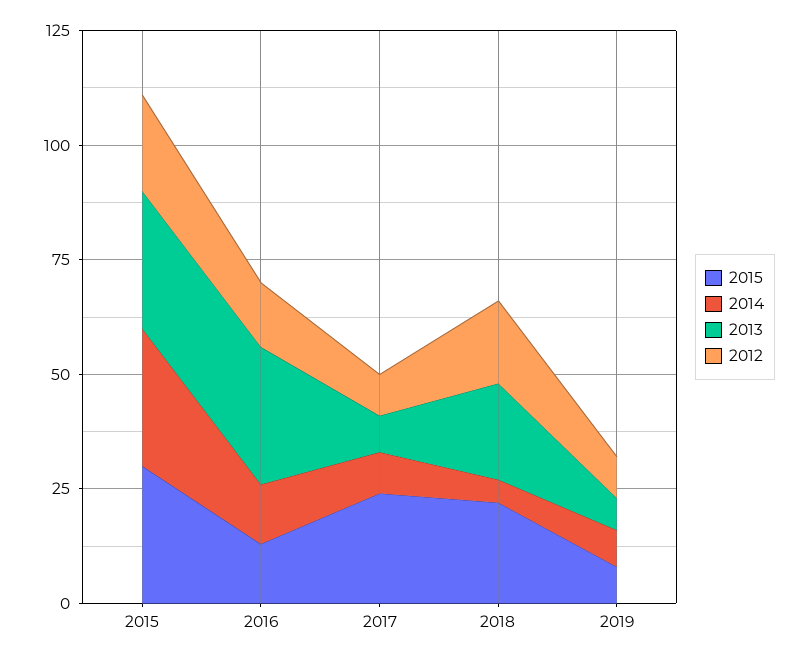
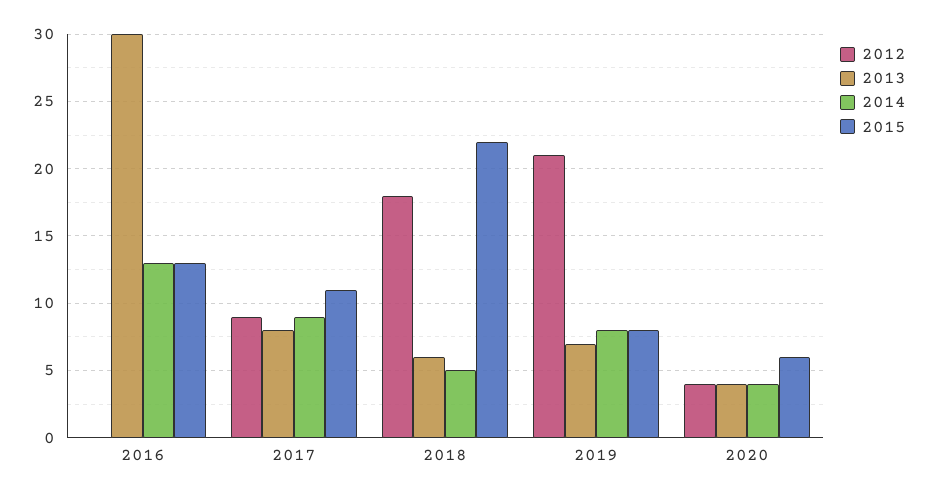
2015, 2015: 30 -> none
2014, 2015: 30 -> none
2013, 2015: 30 -> none
2012, 2015: 20 -> none
2012, 2016: 15 -> 0
2015, 2017: 25 -> 11
2013, 2018: 20 -> 6
2012, 2019: 10 -> 21
2012, 2020: none -> 4
2013, 2020: none -> 4
2014, 2020: none -> 4
2015, 2020: none -> 6

